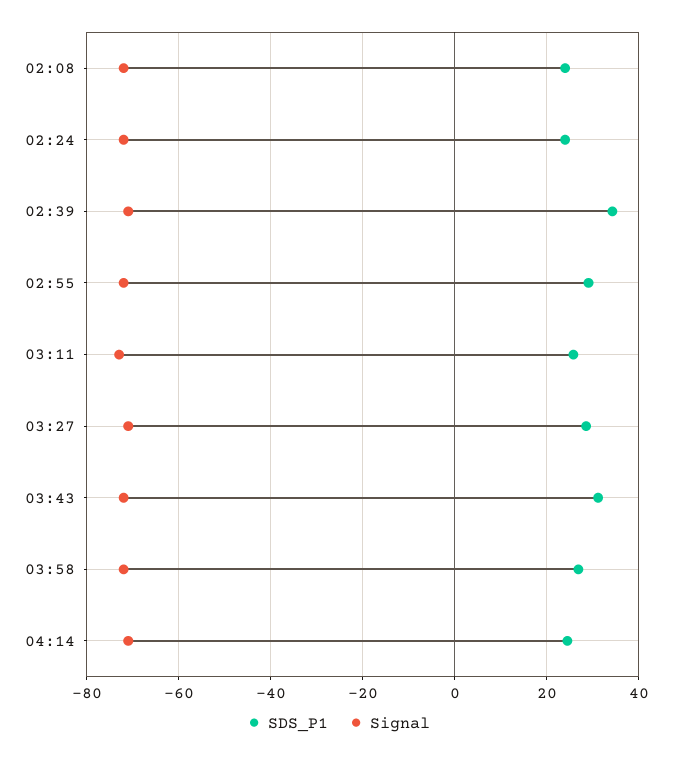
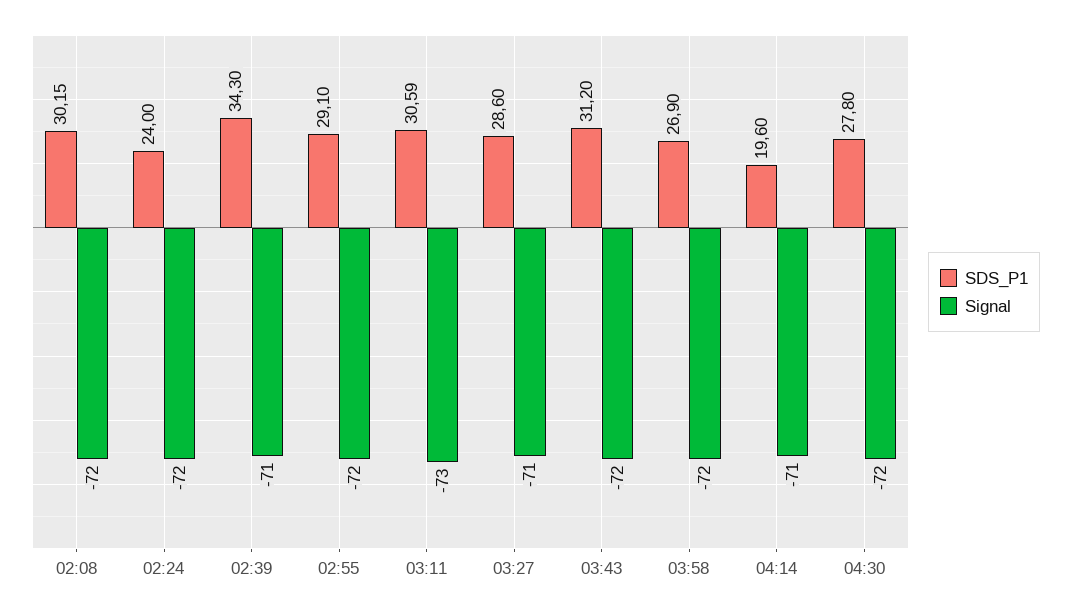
SDS_P1, 02:08: 24 -> 30.15
SDS_P1, 03:11: 26 -> 30.59
SDS_P1, 04:14: 24 -> 19.6
SDS_P1, 04:30: none -> 27.8
Signal, 04:30: none -> -72

